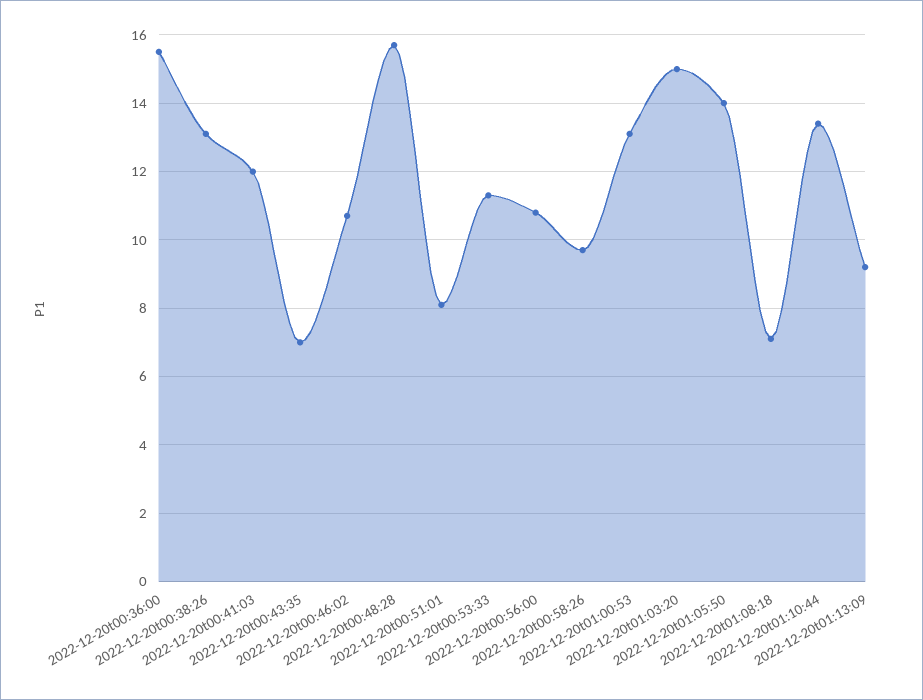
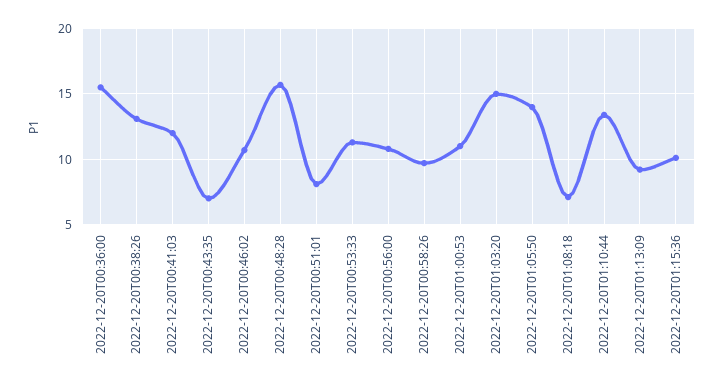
2022-12-20t01:00:53: 13 -> 11
2022-12-20T01:15:36: none -> 10

